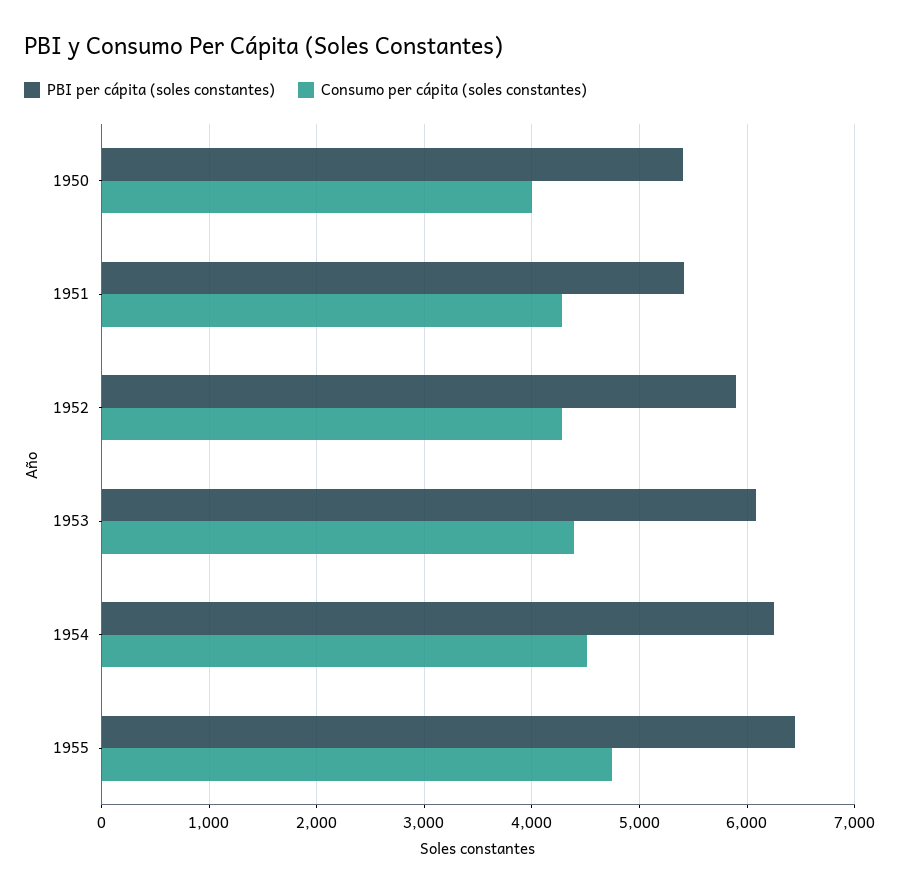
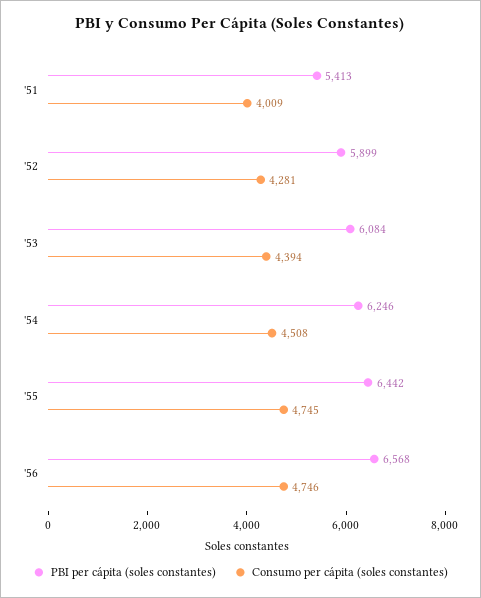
PBI per cápita (soles constantes), 1950: 5400 -> none
Consumo per cápita (soles constantes), 1950: 4000 -> none
Consumo per cápita (soles constantes), 1951: 4300 -> 4009
PBI per cápita (soles constantes), '56: none -> 6568
Consumo per cápita (soles constantes), '56: none -> 4746

